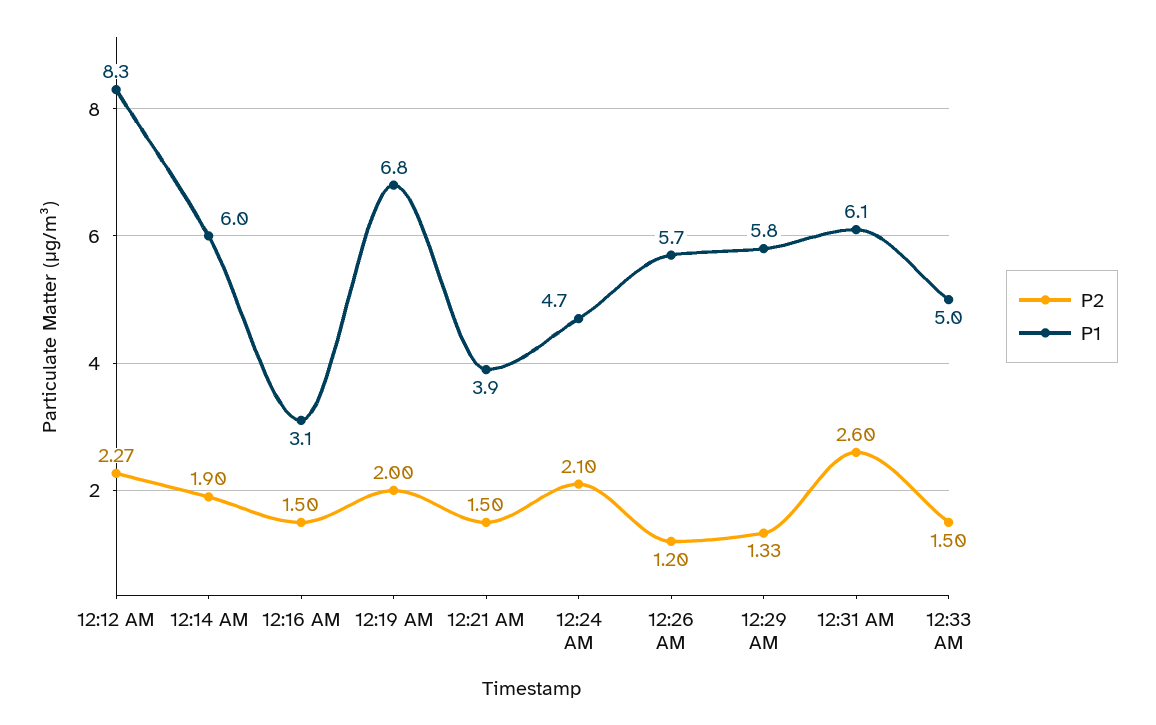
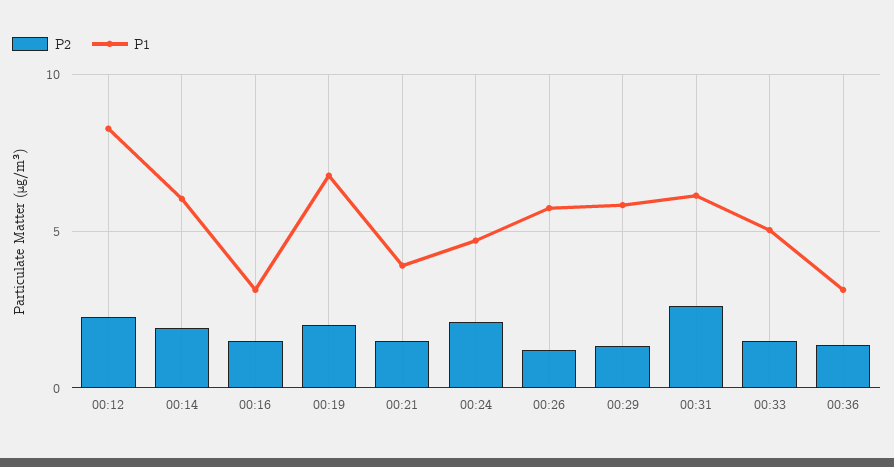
P2, 00:36: none -> 1.5
P1, 00:36: none -> 3

